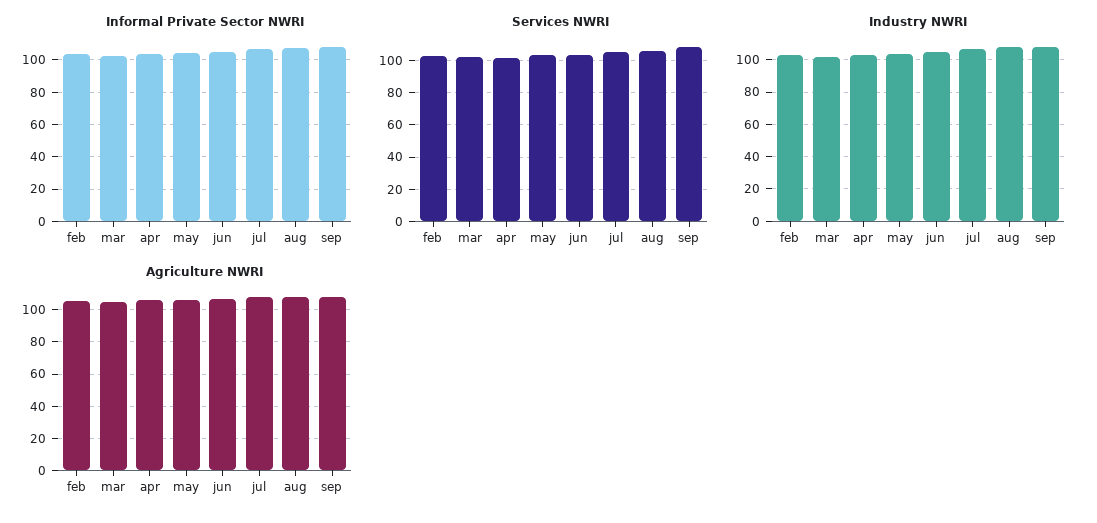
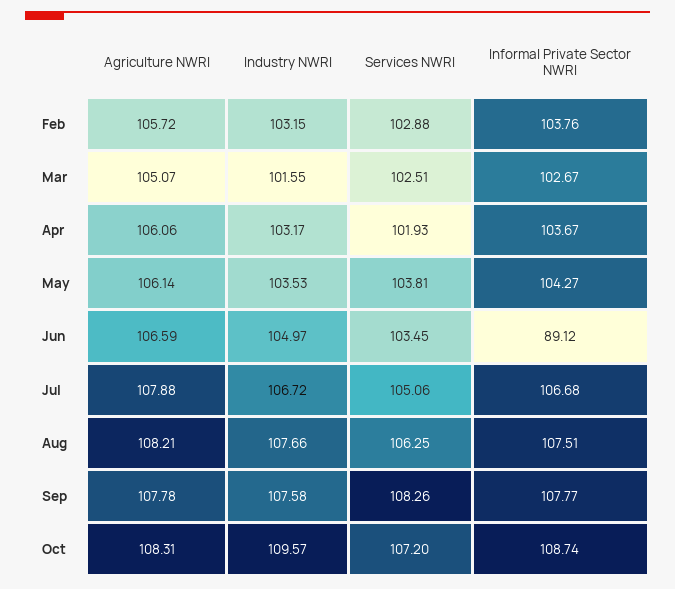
Informal Private Sector NWRI, jun: 105 -> 89.12
Agriculture NWRI, Oct: none -> 108.31
Industry NWRI, Oct: none -> 109.57
Services NWRI, Oct: none -> 107.2
Informal Private Sector NWRI, Oct: none -> 108.74

